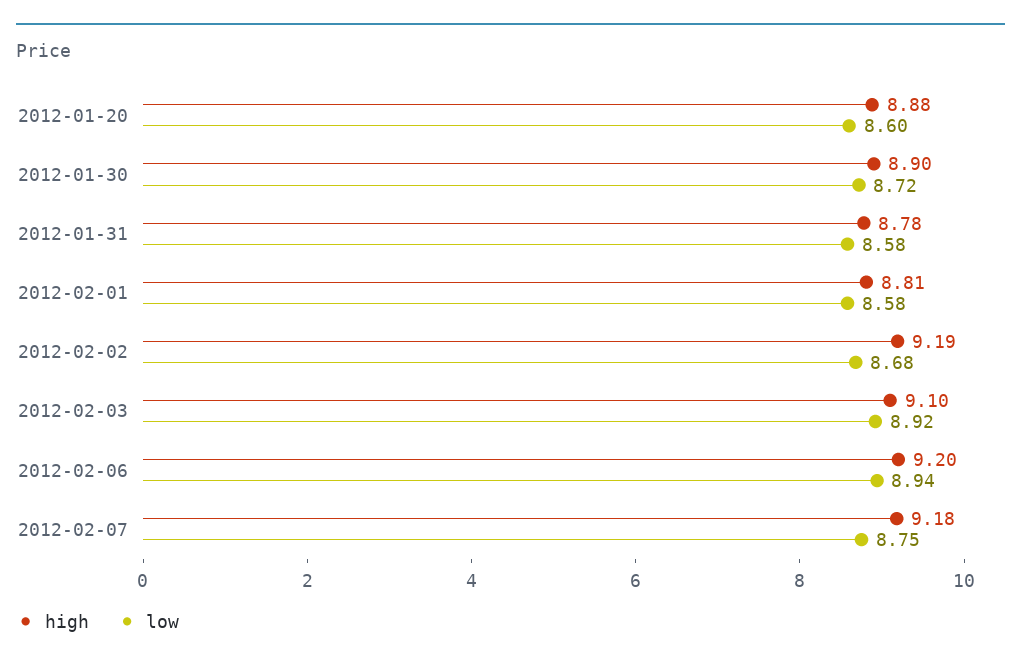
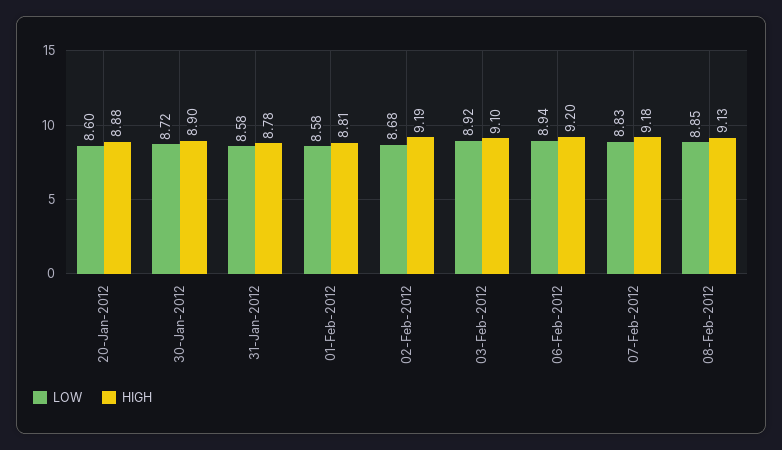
low, 2012-02-07: 8.75 -> 8.83
low, 08-Feb-2012: none -> 8.85
high, 08-Feb-2012: none -> 9.13

